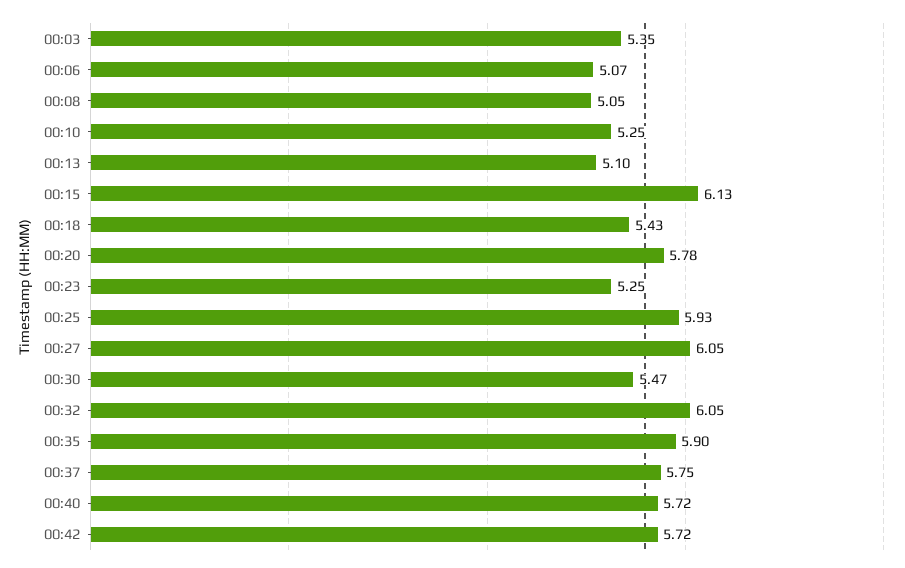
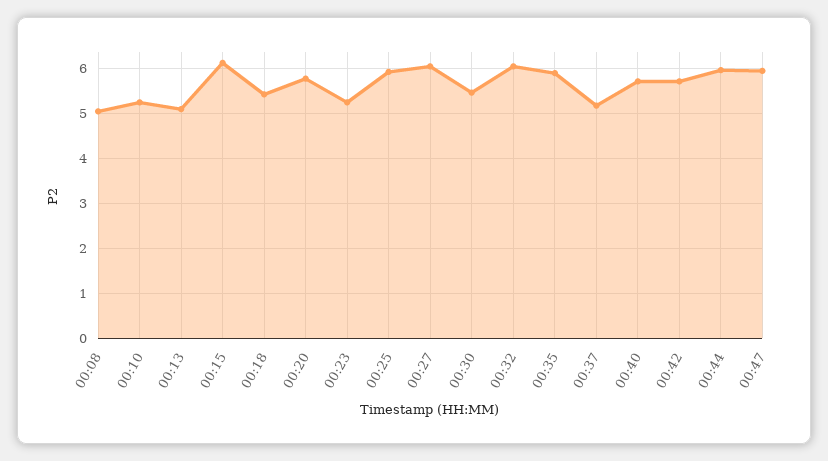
00:03: 5.35 -> none
00:06: 5.07 -> none
00:37: 5.75 -> 5.2
00:44: none -> 6
00:47: none -> 6

